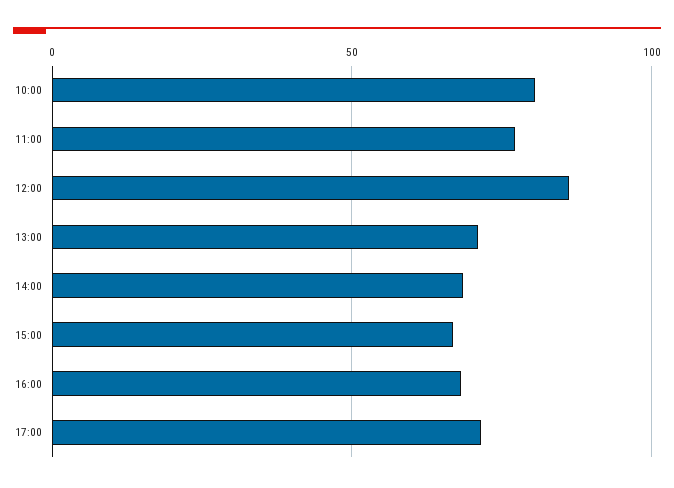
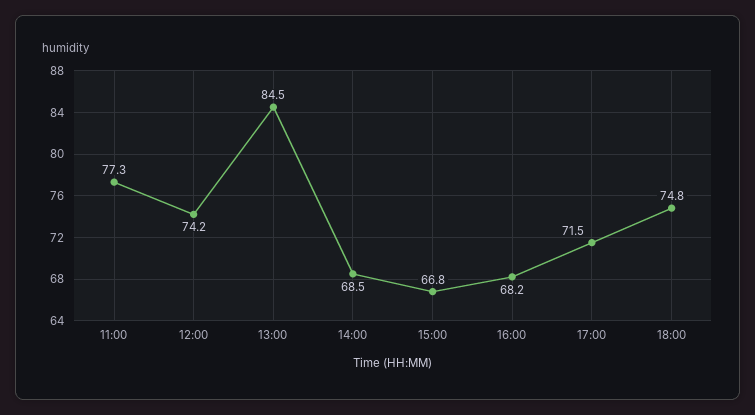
10:00: 80 -> none
12:00: 85 -> 74.2
13:00: 70 -> 84.5
18:00: none -> 74.8

